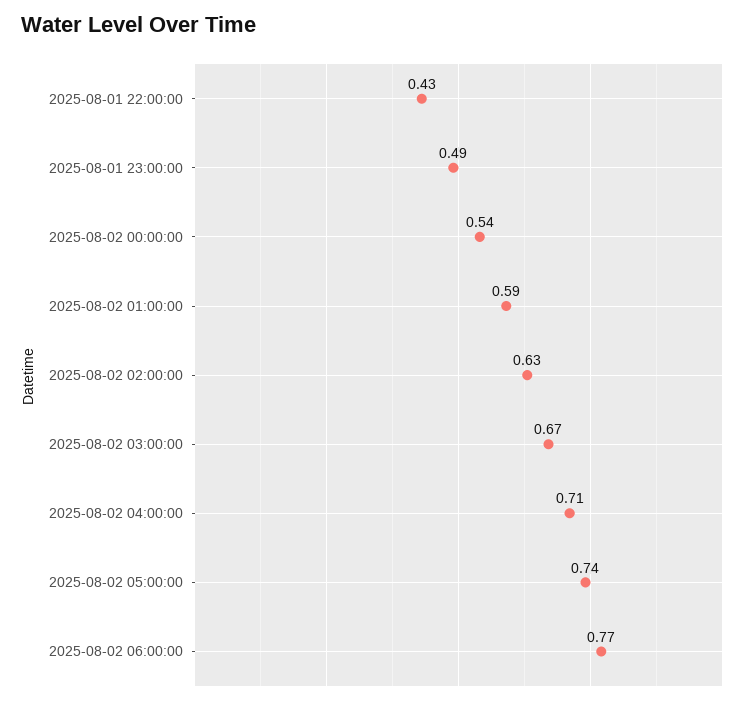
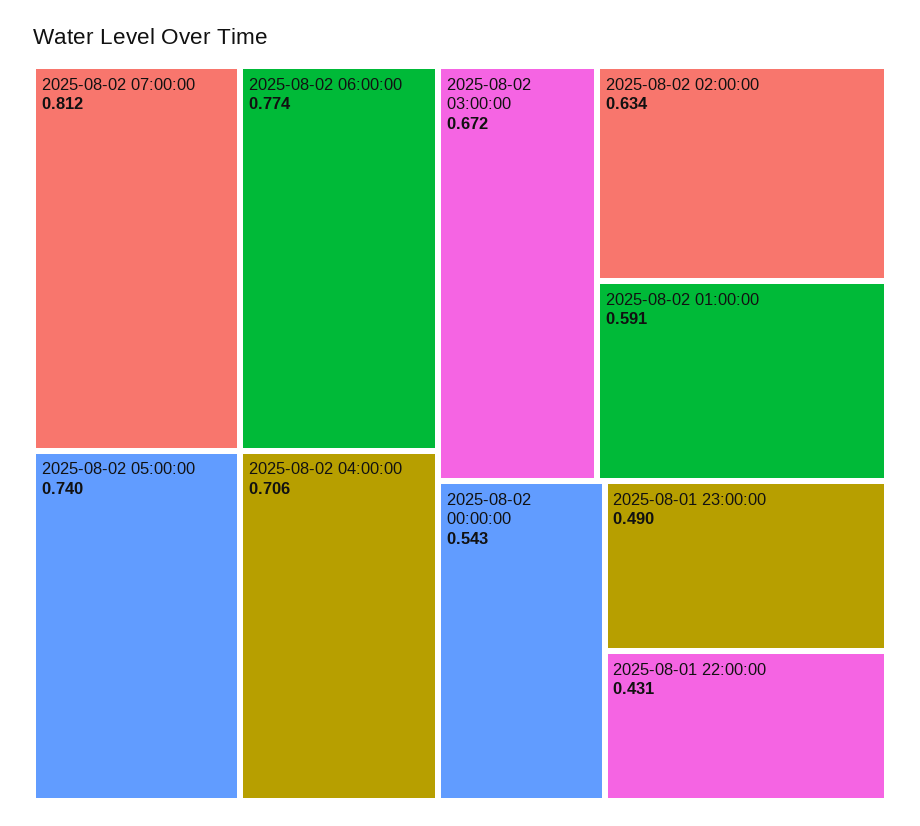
2025-08-02 07:00:00: none -> 0.812

